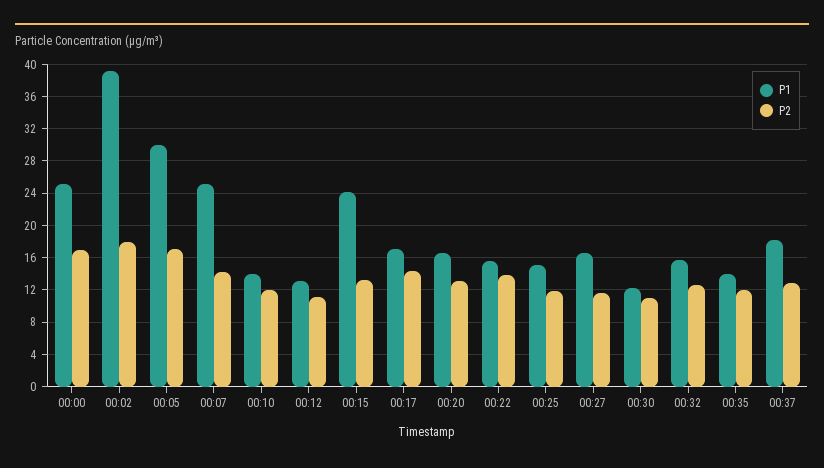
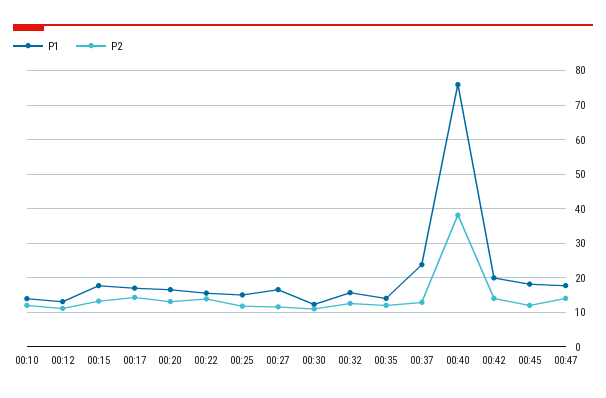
P1, 00:00: 25 -> none
P2, 00:00: 17 -> none
P1, 00:02: 39 -> none
P2, 00:02: 18 -> none
P1, 00:05: 30 -> none
P2, 00:05: 17 -> none
P1, 00:07: 25 -> none
P2, 00:07: 14 -> none
P1, 00:15: 24 -> 18
P1, 00:37: 18 -> 24
P1, 00:40: none -> 76
P2, 00:40: none -> 38
P1, 00:42: none -> 20
P2, 00:42: none -> 14
P1, 00:45: none -> 18
P2, 00:45: none -> 12
P1, 00:47: none -> 18
P2, 00:47: none -> 14

